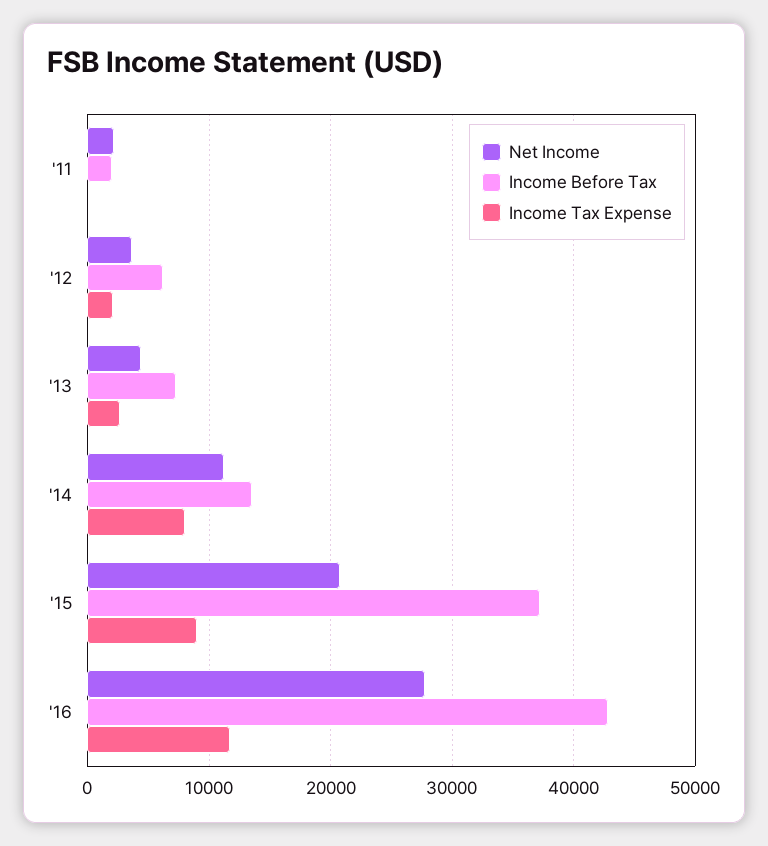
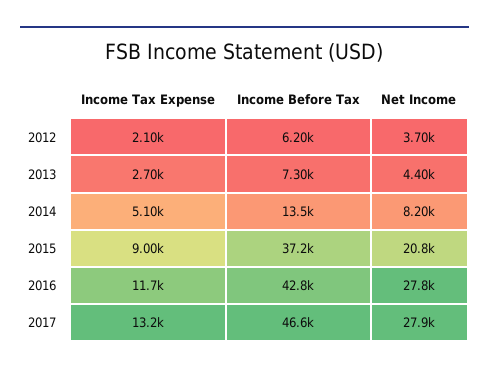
Net Income, '11: 2000 -> none
Income Before Tax, '11: 2000 -> none
Income Tax Expense, '11: 0 -> none
Net Income, '14: 11000 -> 8200
Income Tax Expense, '14: 8000 -> 5100
Income Tax Expense, 2017: none -> 13200
Income Before Tax, 2017: none -> 46600
Net Income, 2017: none -> 27900

